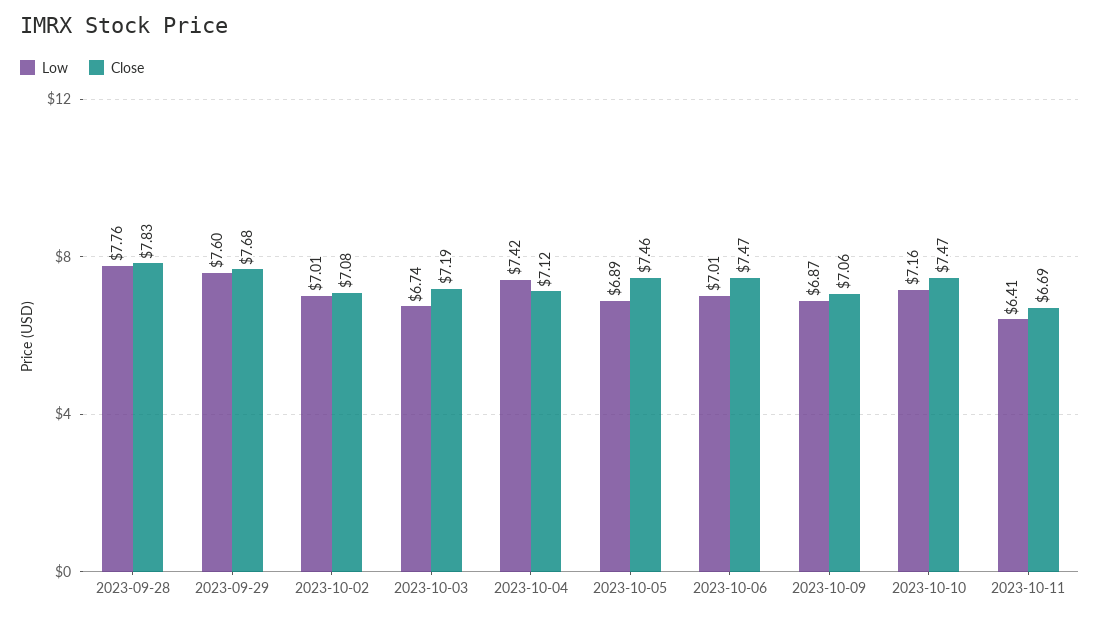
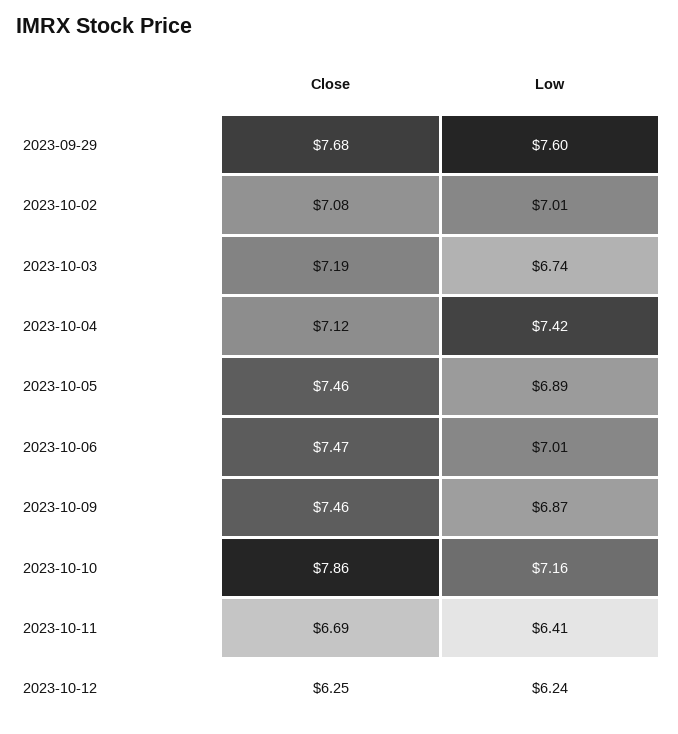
Low, 2023-09-28: 7.76 -> none
Close, 2023-09-28: 7.83 -> none
Close, 2023-10-09: 7.06 -> 7.46
Close, 2023-10-10: 7.47 -> 7.86
Close, 2023-10-12: none -> 6.25
Low, 2023-10-12: none -> 6.24

